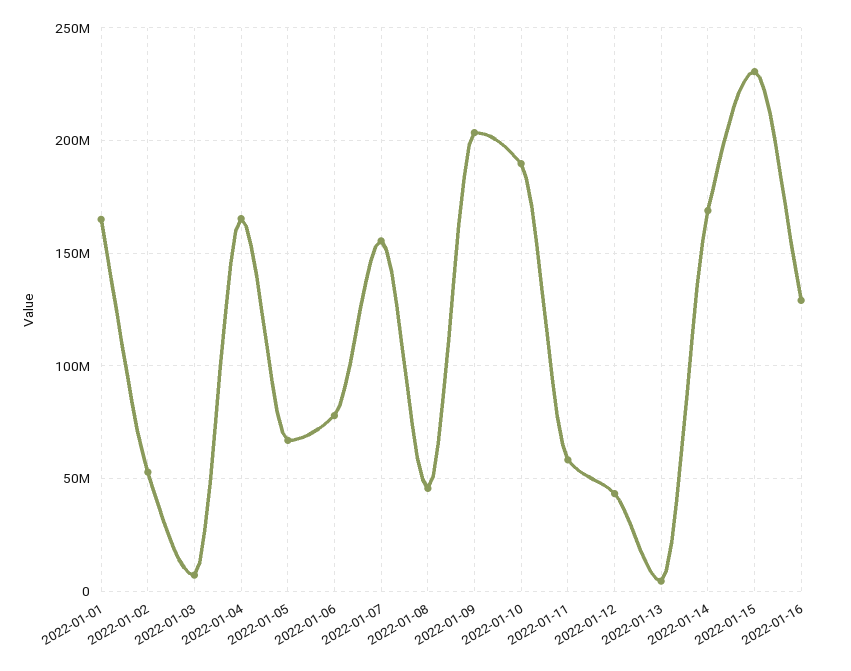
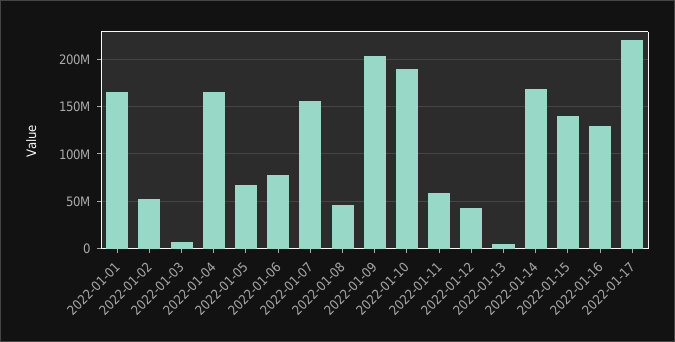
2022-01-15: 230000000 -> 140000000
2022-01-17: none -> 220000000

